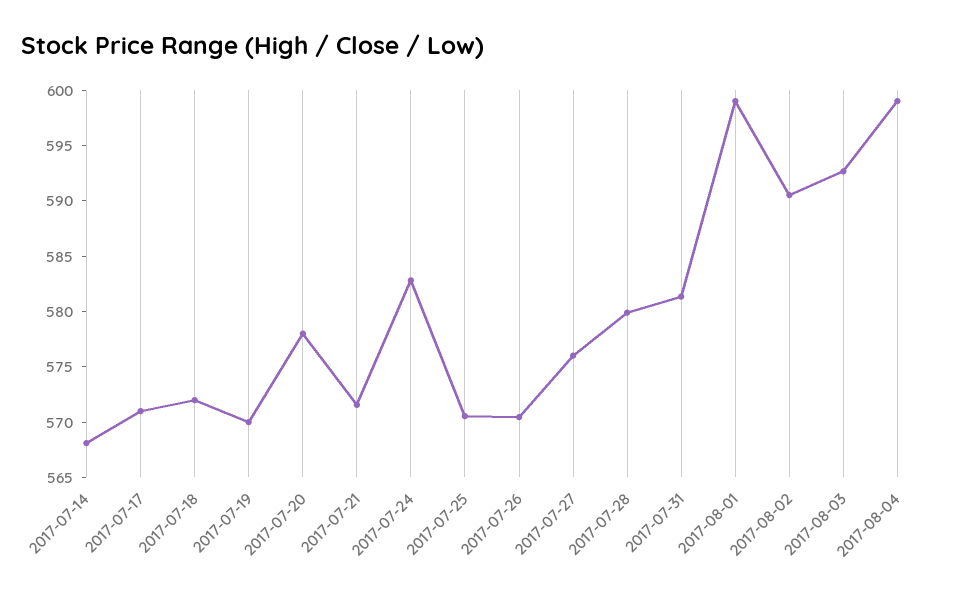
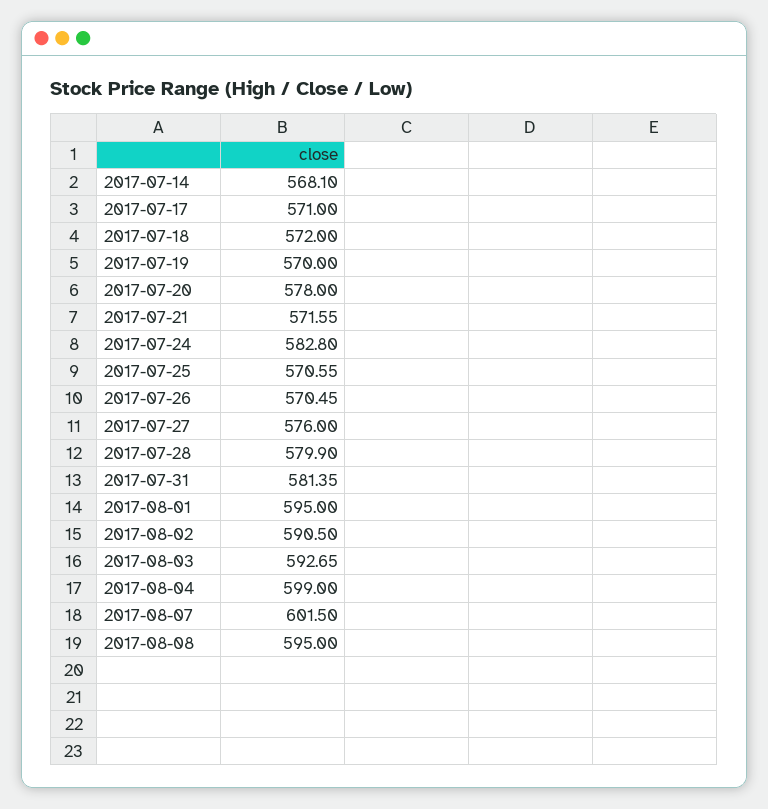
2017-08-01: 599 -> 595
2017-08-07: none -> 601.5
2017-08-08: none -> 595

